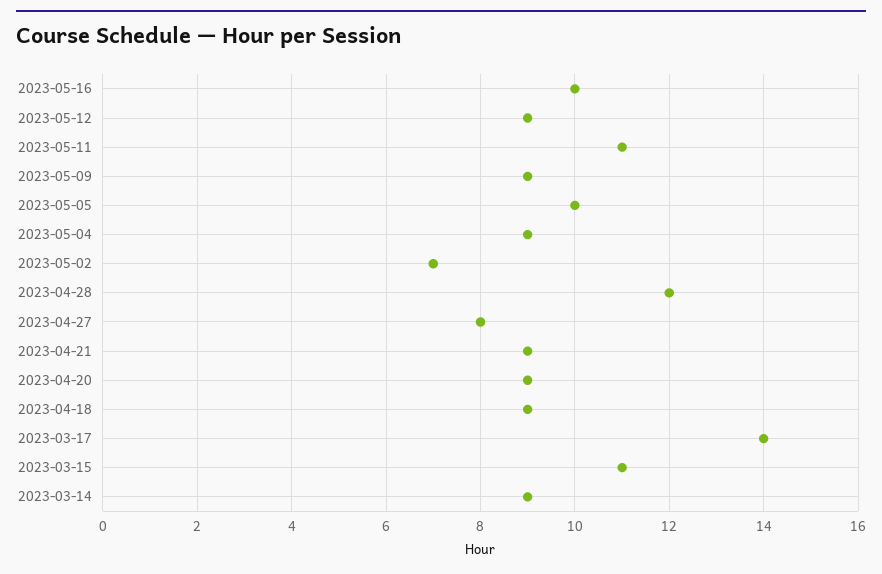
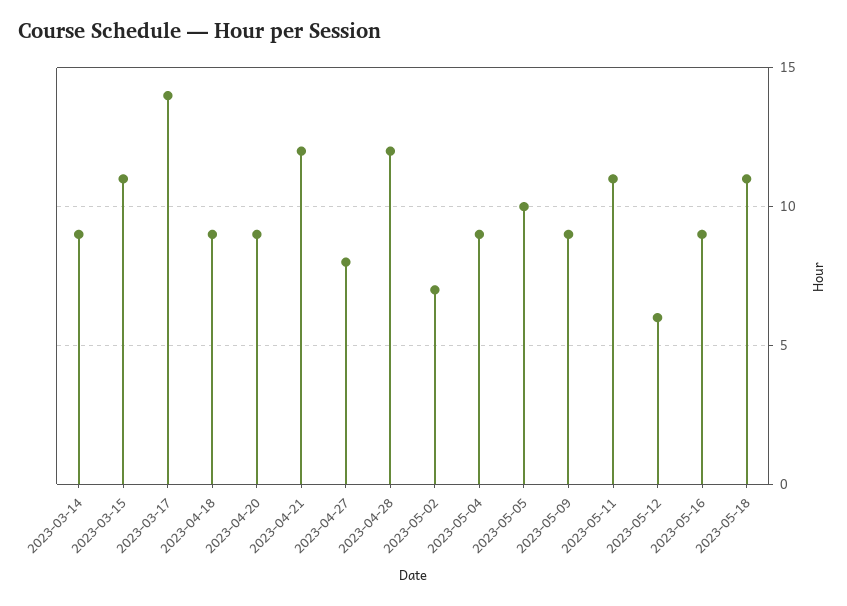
2023-05-16: 10 -> 9
2023-05-12: 9 -> 6
2023-04-21: 9 -> 12
2023-05-18: none -> 11

